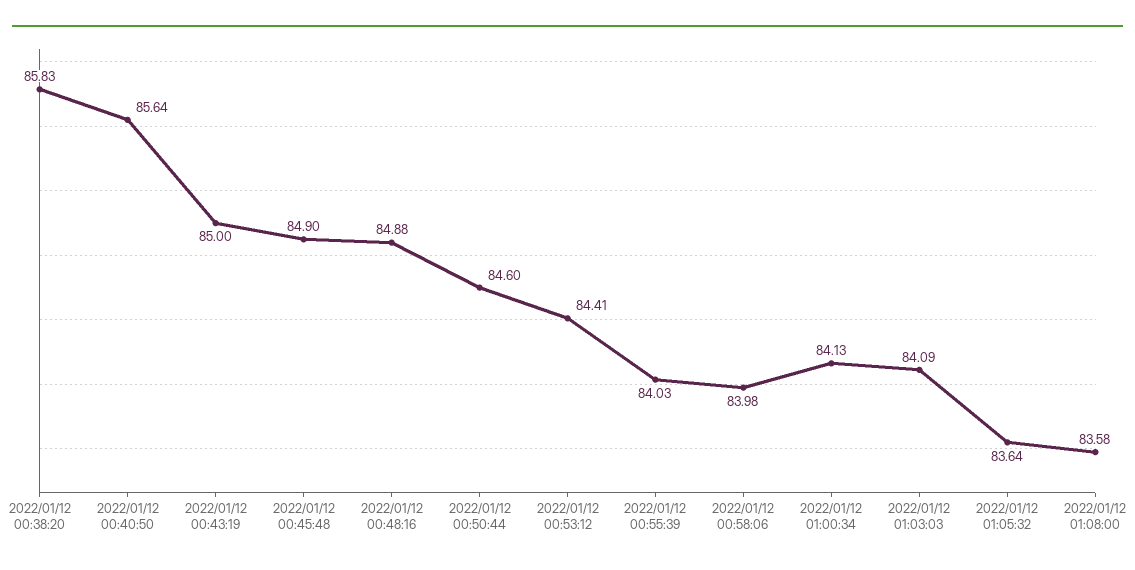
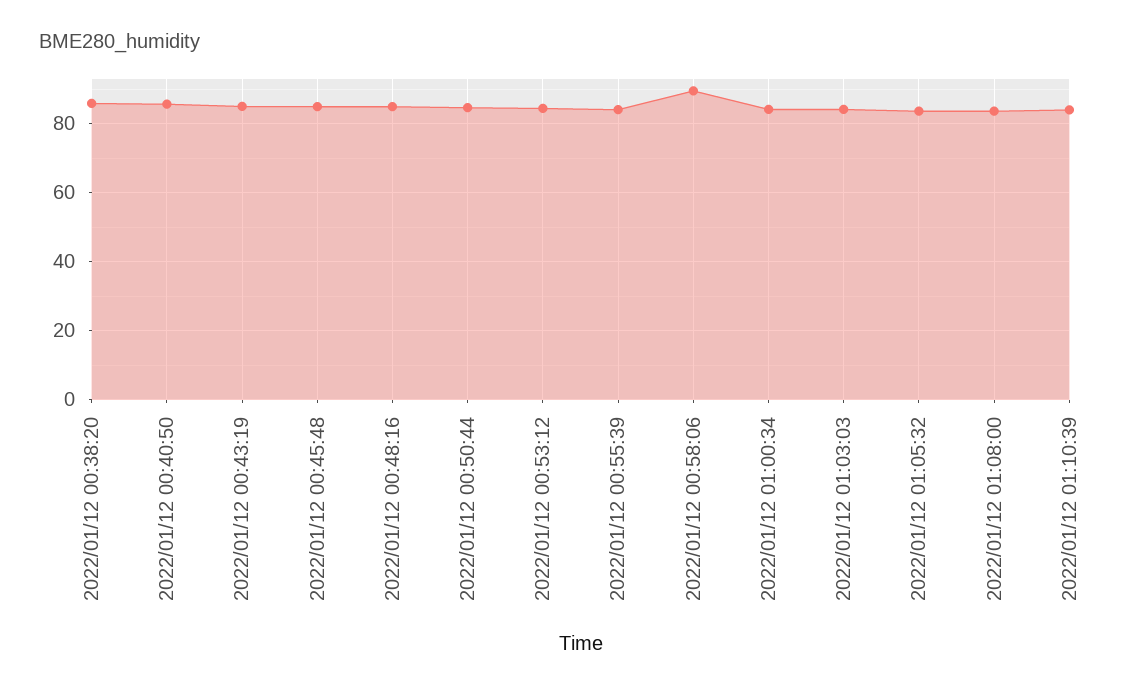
2022/01/12 00:58:06: 83.98 -> 90
2022/01/12 01:10:39: none -> 84

